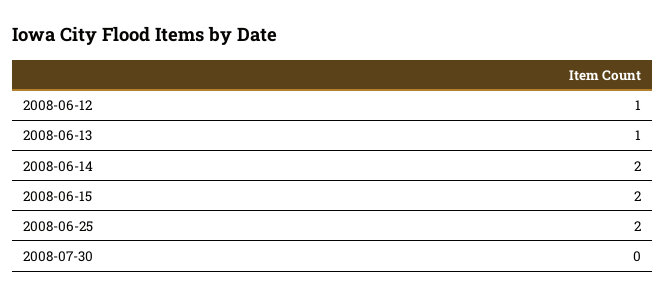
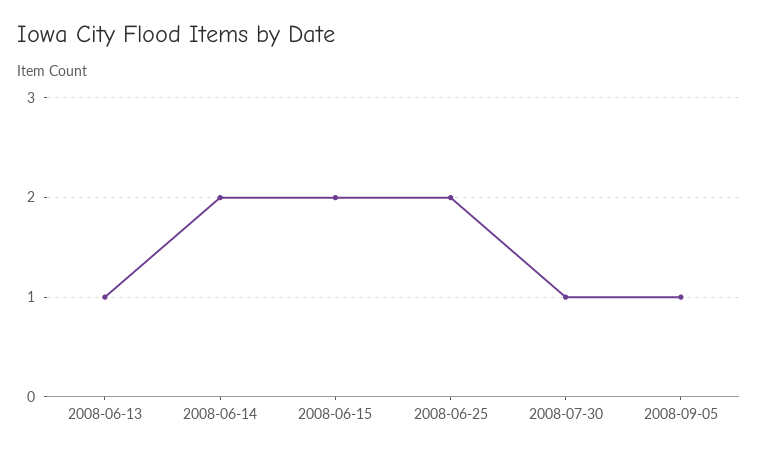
2008-06-12: 1 -> none
2008-07-30: 0 -> 1
2008-09-05: none -> 1

